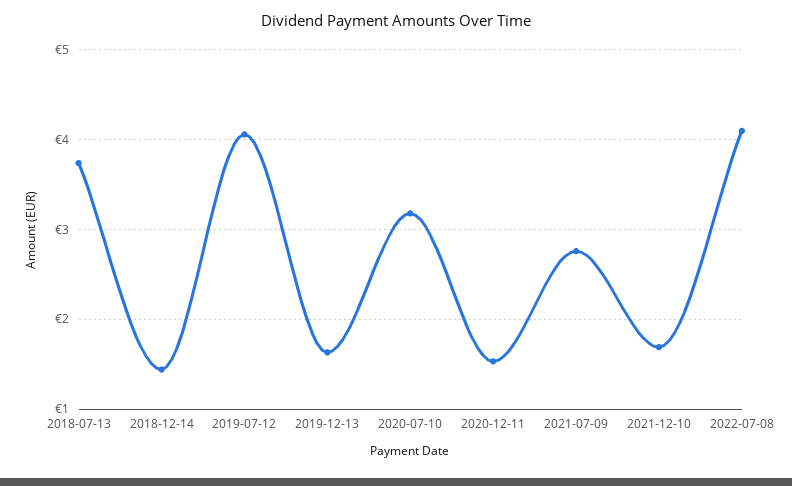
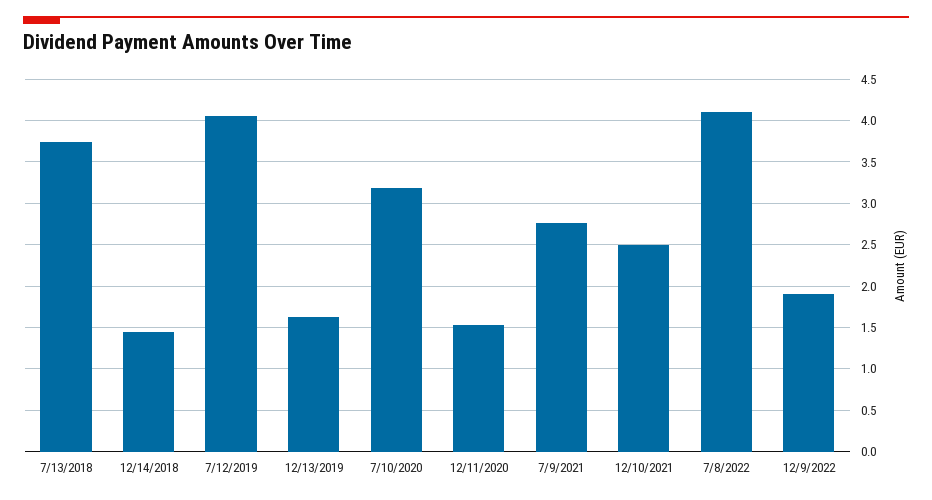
2021-12-10: 1.7 -> 2.5
12/9/2022: none -> 1.9

